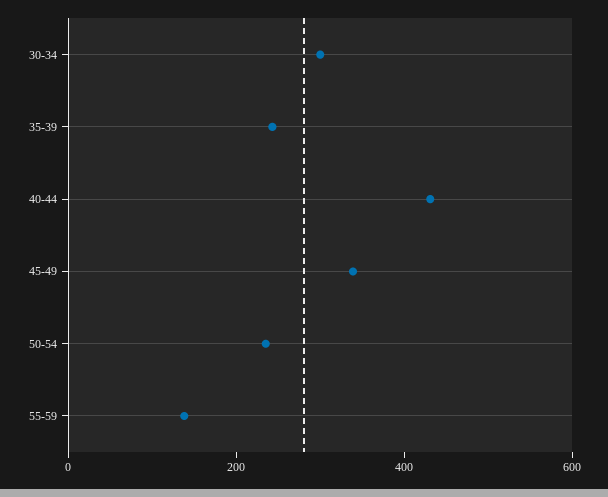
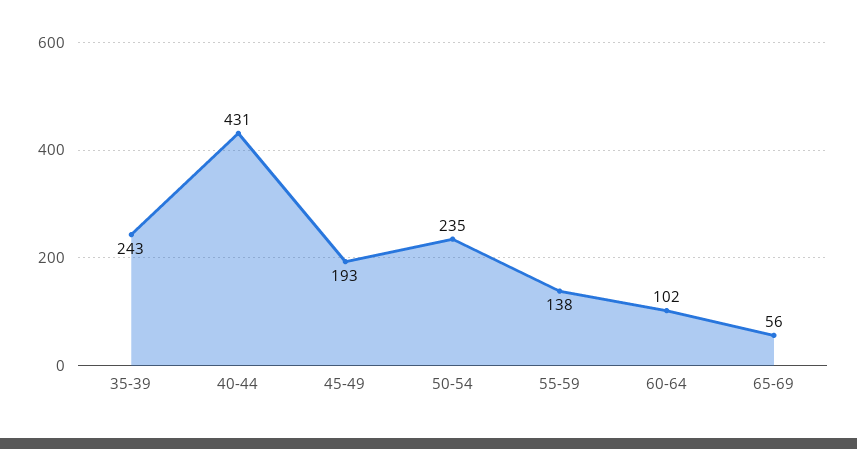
30-34: 300 -> none
45-49: 350 -> 193
60-64: none -> 102
65-69: none -> 56

